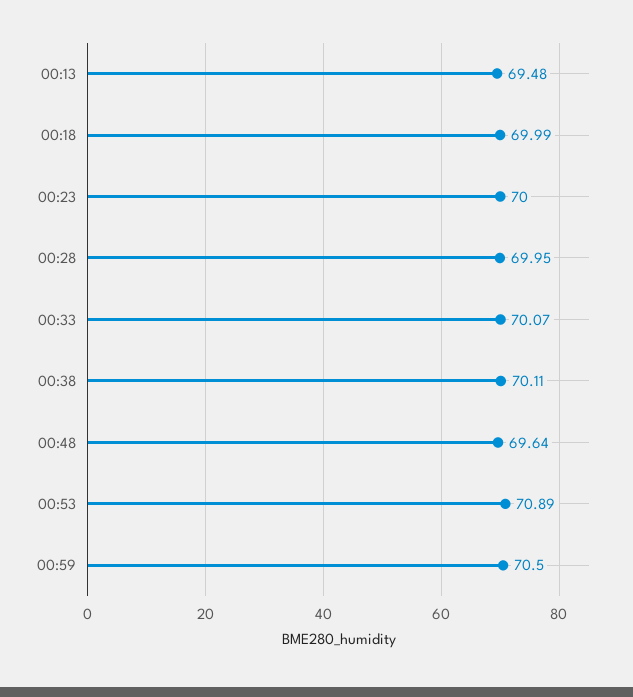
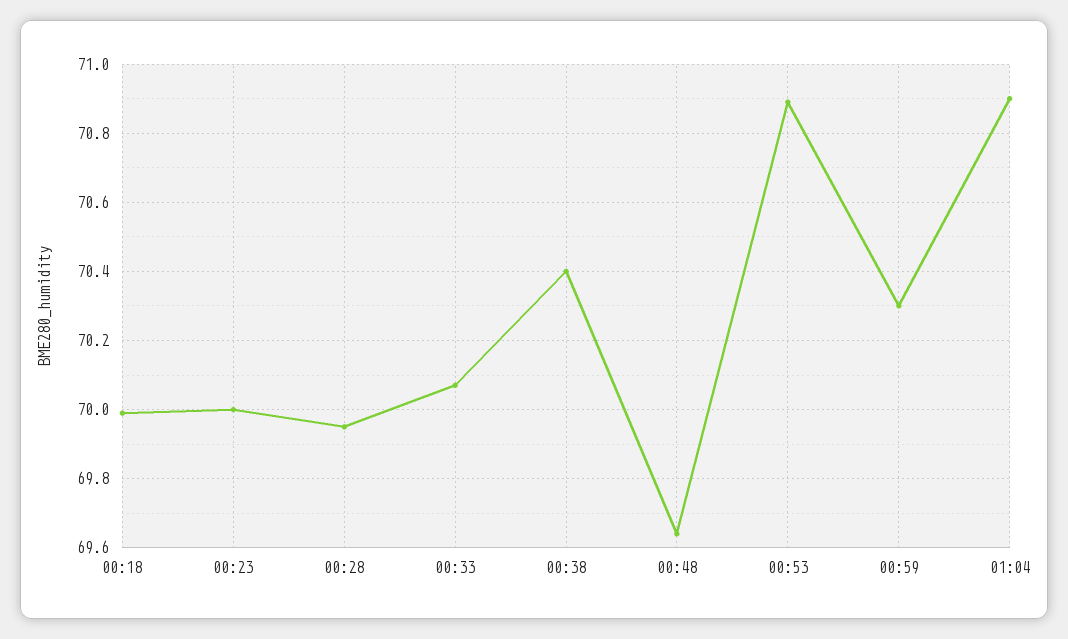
00:13: 69.48 -> none
00:38: 70.11 -> 70.4
00:59: 70.5 -> 70.3
01:04: none -> 70.9

